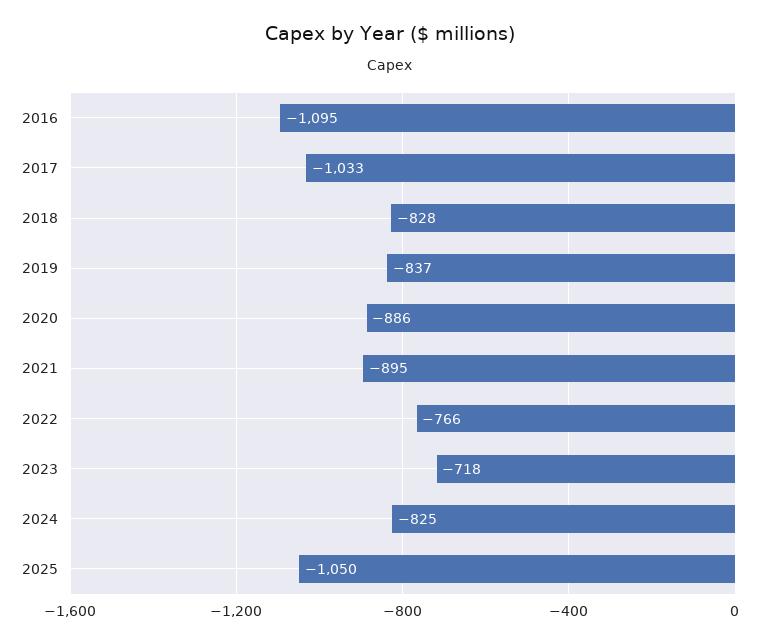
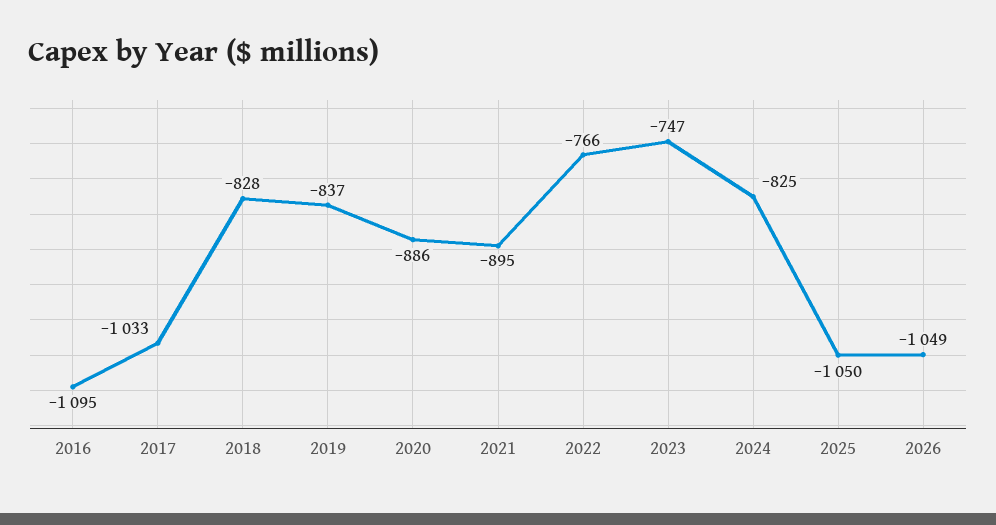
2023: -718 -> -747
2026: none -> -1049

